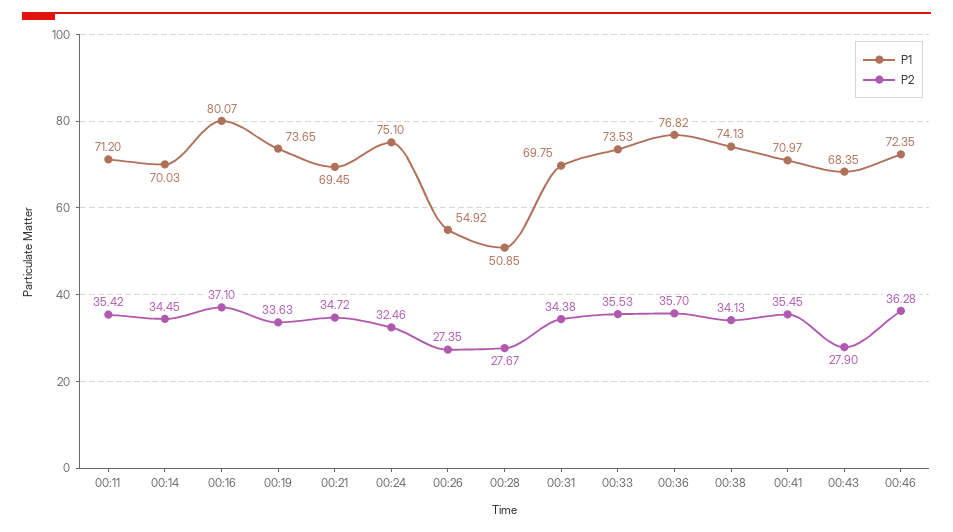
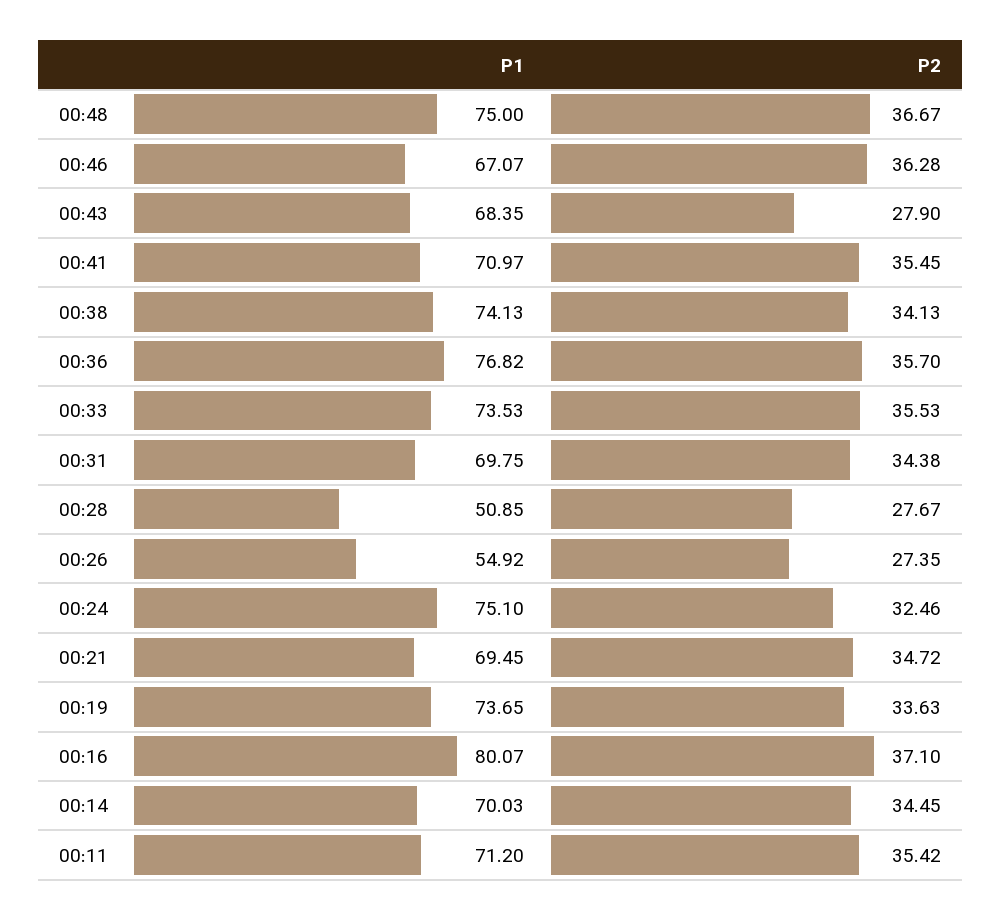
P1, 00:46: 72.35 -> 67.07
P1, 00:48: none -> 75
P2, 00:48: none -> 36.67

